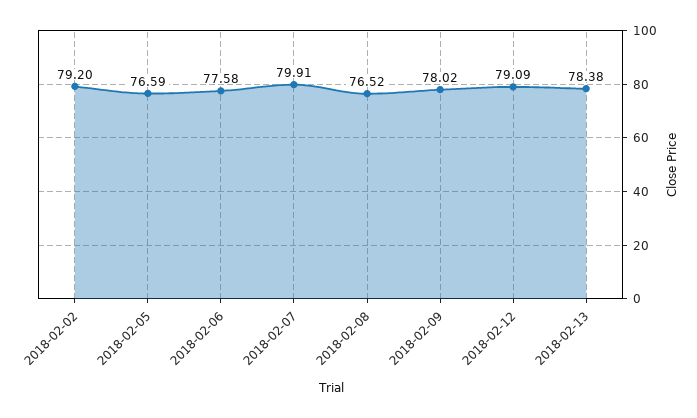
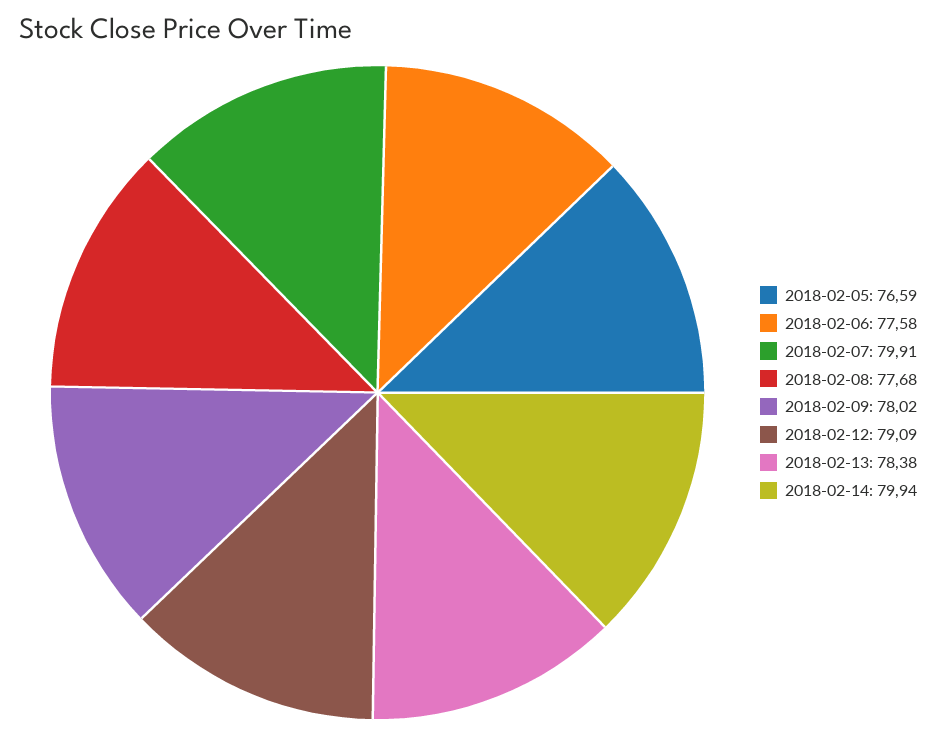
2018-02-02: 79.2 -> none
2018-02-08: 76.52 -> 77.68
2018-02-14: none -> 79.94

